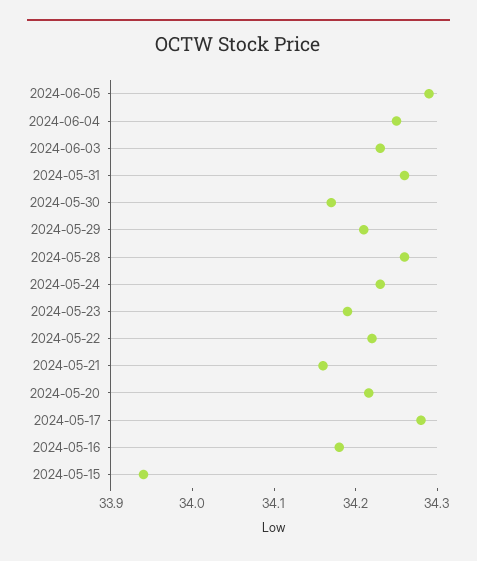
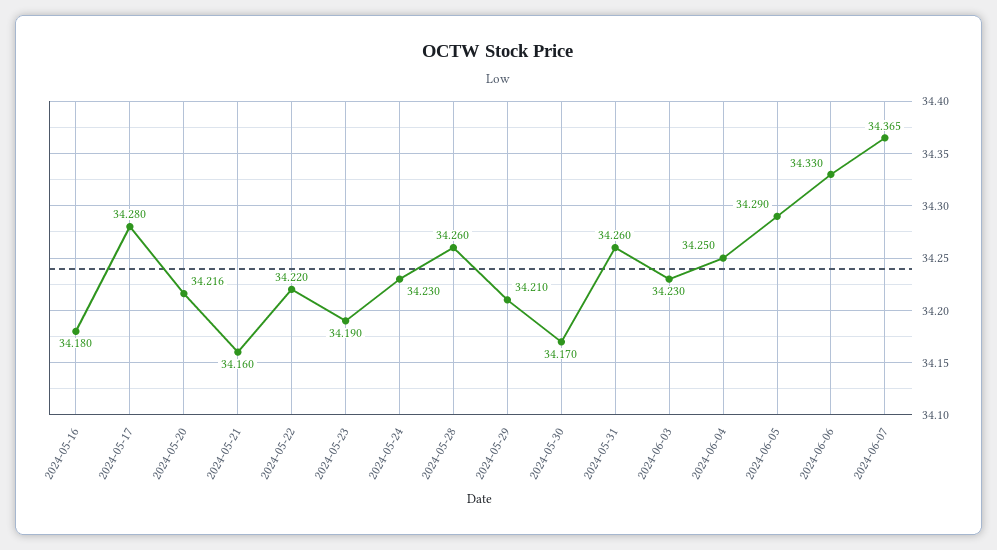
2024-05-15: 33.94 -> none
2024-06-06: none -> 34.33
2024-06-07: none -> 34.365

